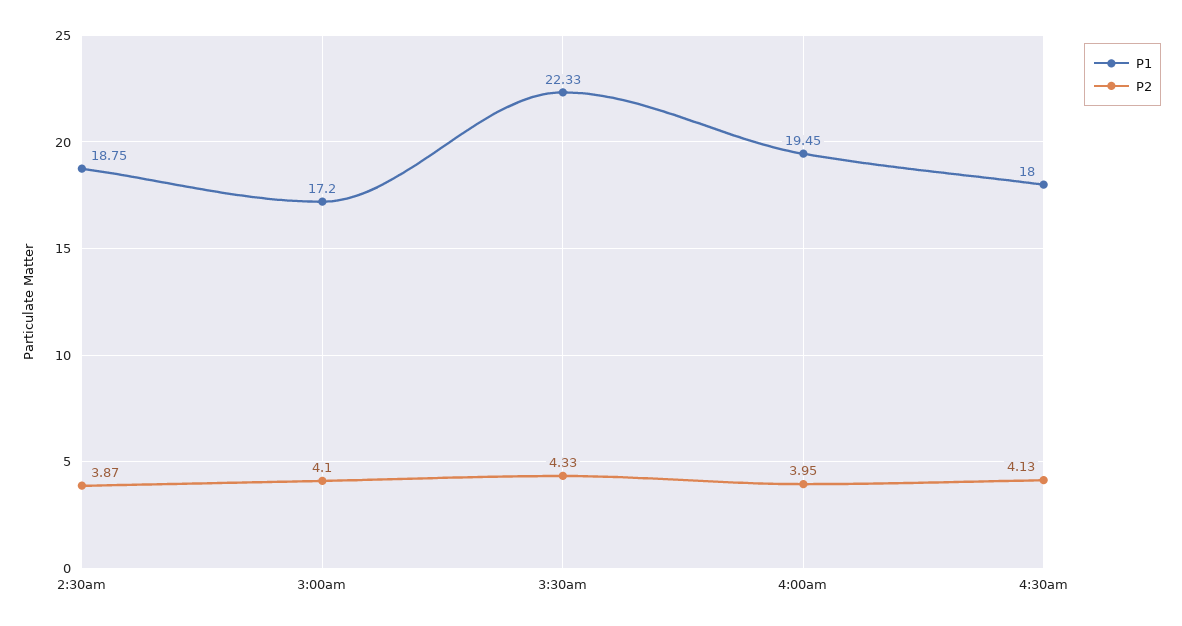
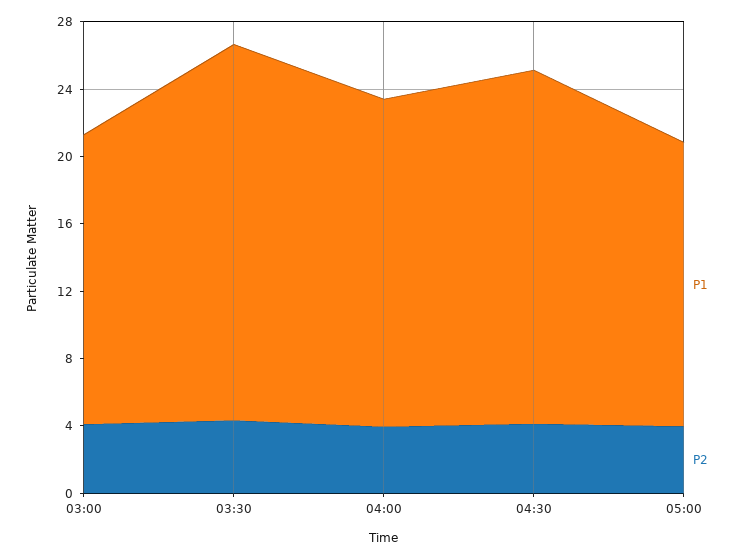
P1, 2:30am: 18.75 -> none
P2, 2:30am: 3.87 -> none
P1, 4:30am: 18 -> 21
P1, 05:00: none -> 17
P2, 05:00: none -> 4

